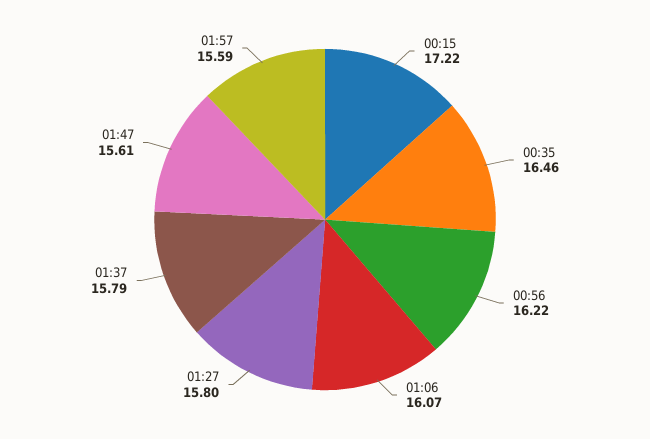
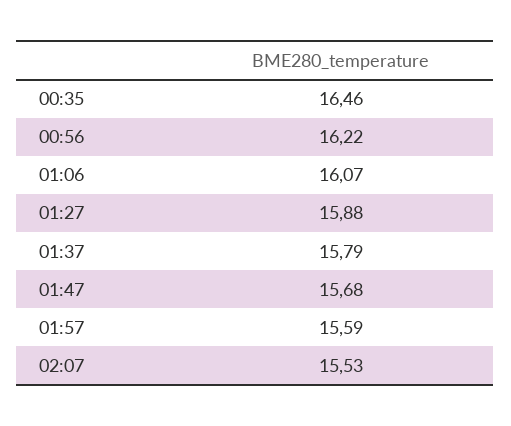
00:15: 17.22 -> none
01:27: 15.8 -> 15.88
01:47: 15.61 -> 15.68
02:07: none -> 15.53

